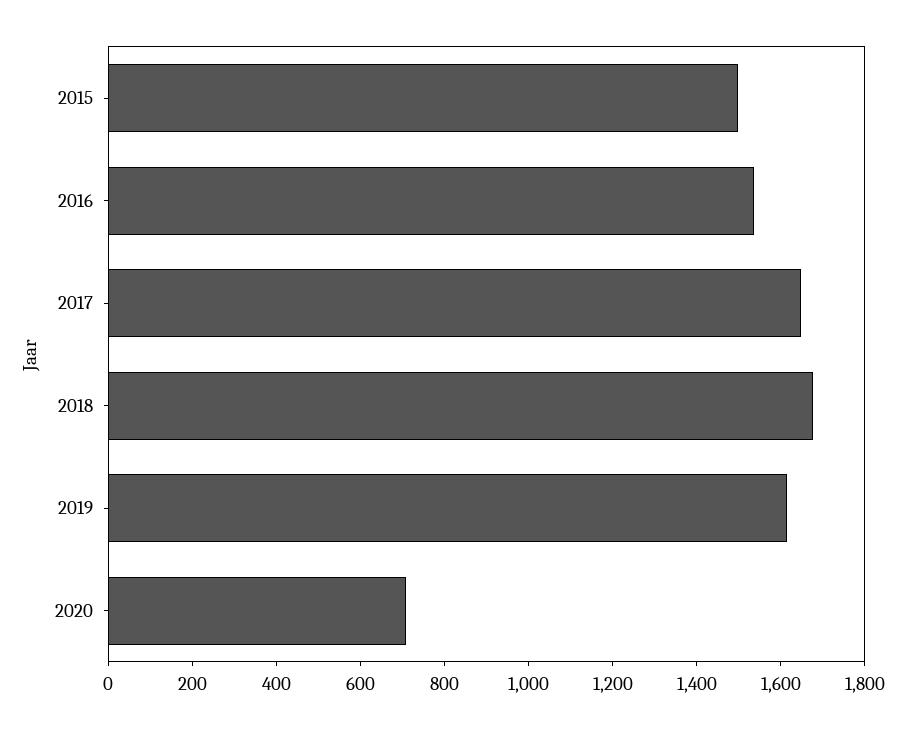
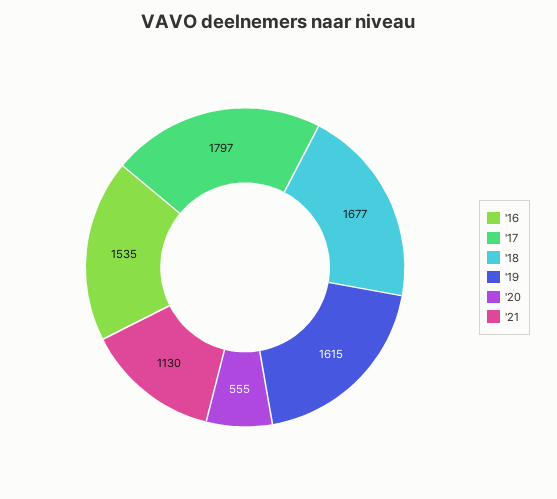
2015: 1500 -> none
2017: 1650 -> 1797
2020: 700 -> 555
'21: none -> 1130

